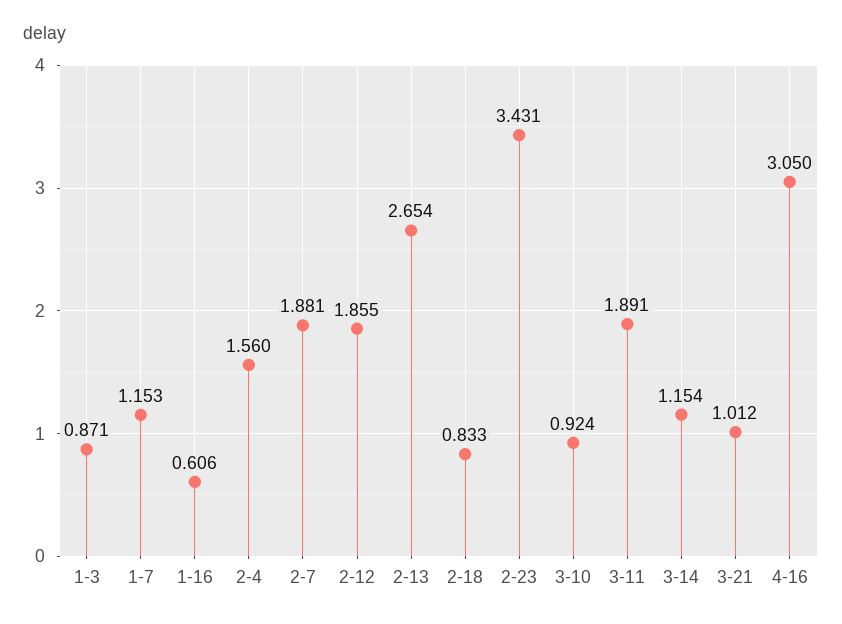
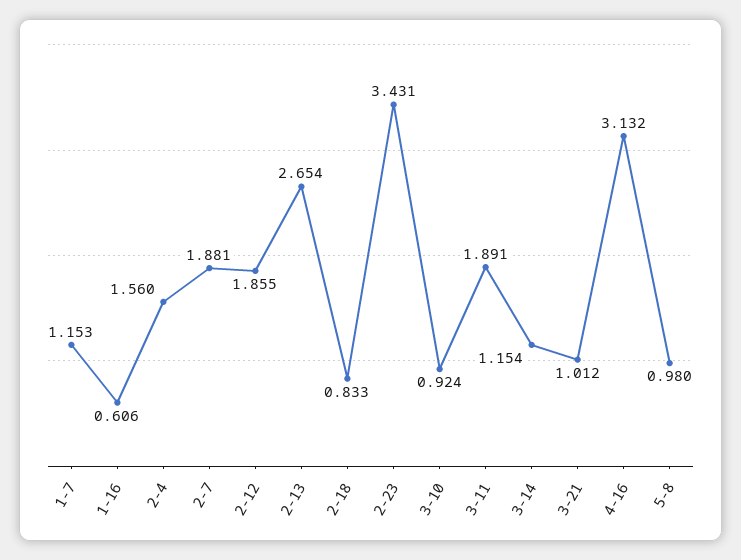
1-3: 0.871 -> none
4-16: 3.05 -> 3.132
5-8: none -> 0.98

